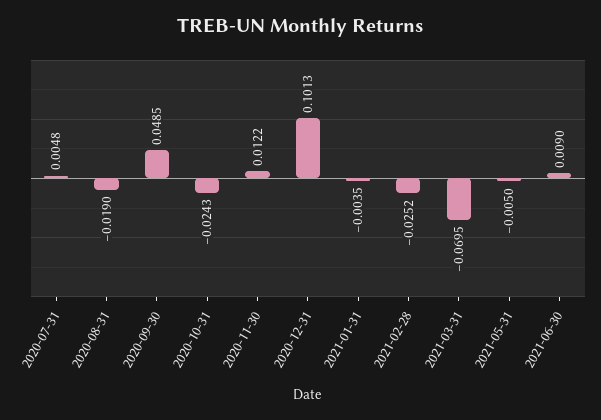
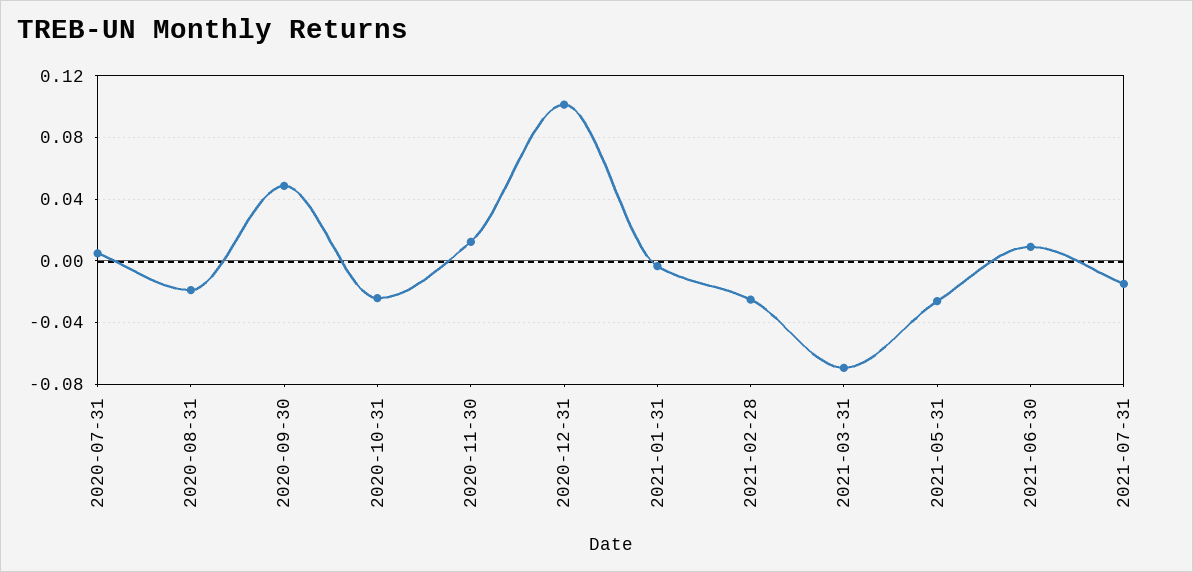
2021-05-31: -0.005 -> -0.025
2021-07-31: none -> -0.015

